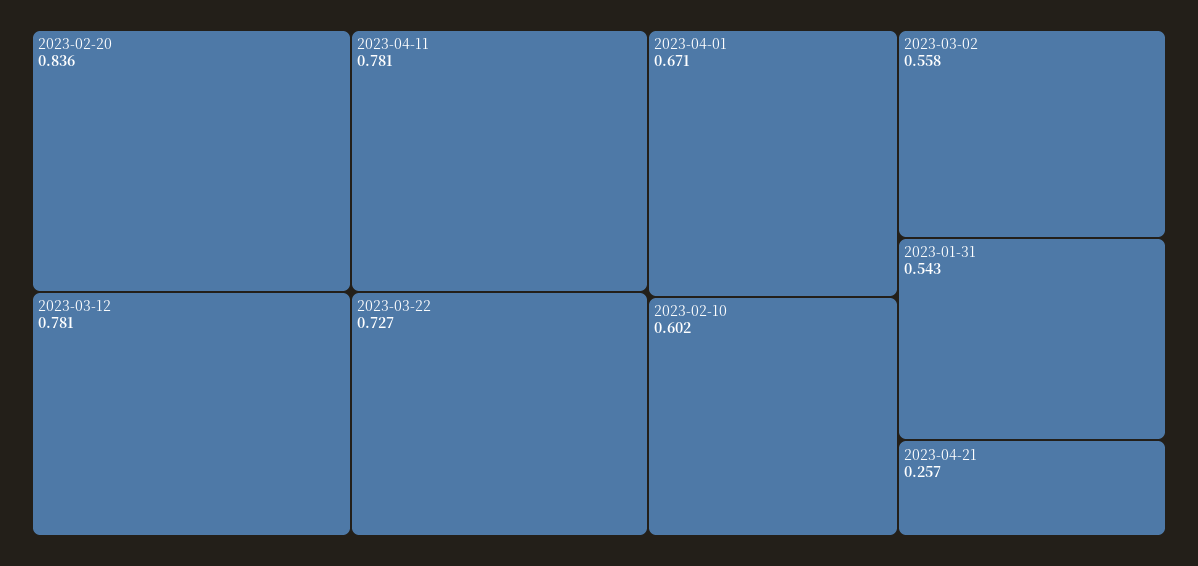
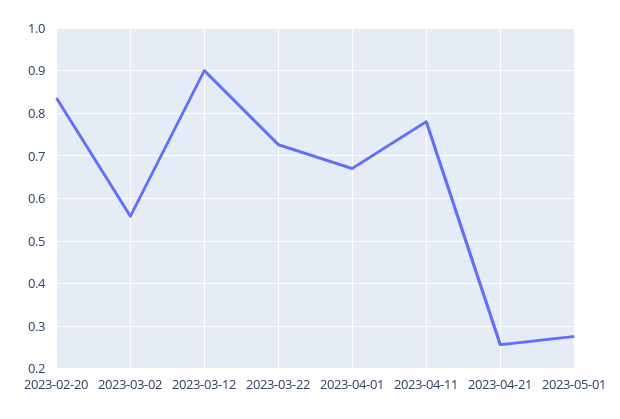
2023-03-12: 0.781 -> 0.9
2023-02-10: 0.602 -> none
2023-01-31: 0.543 -> none
2023-05-01: none -> 0.28

